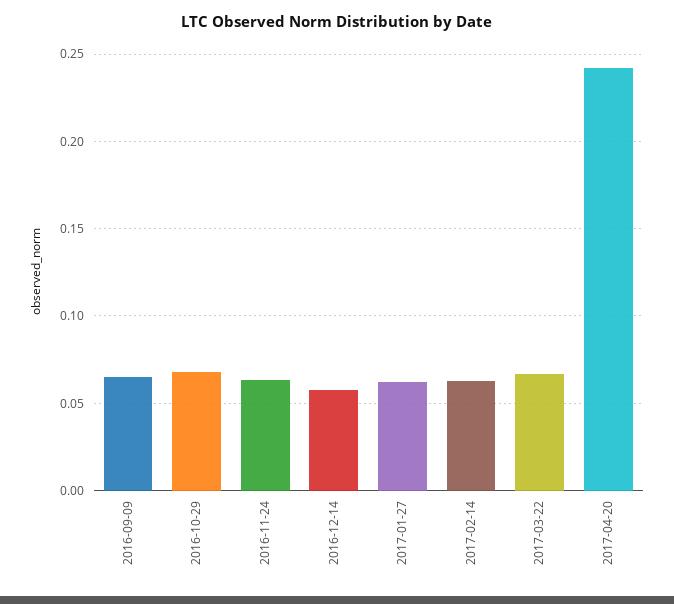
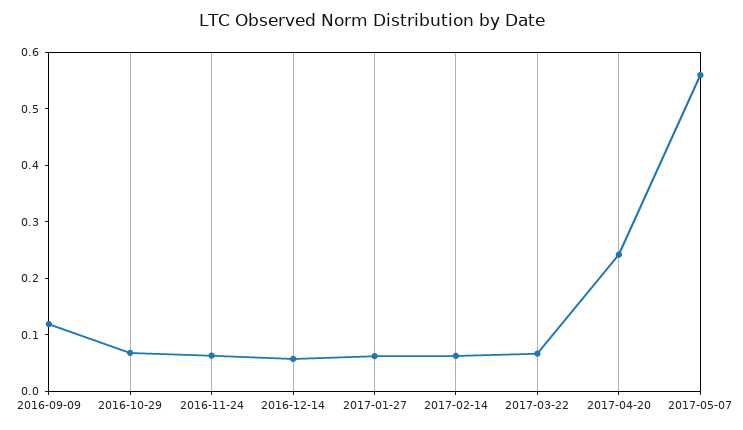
2016-09-09: 0.065 -> 0.12
2017-05-07: none -> 0.56

